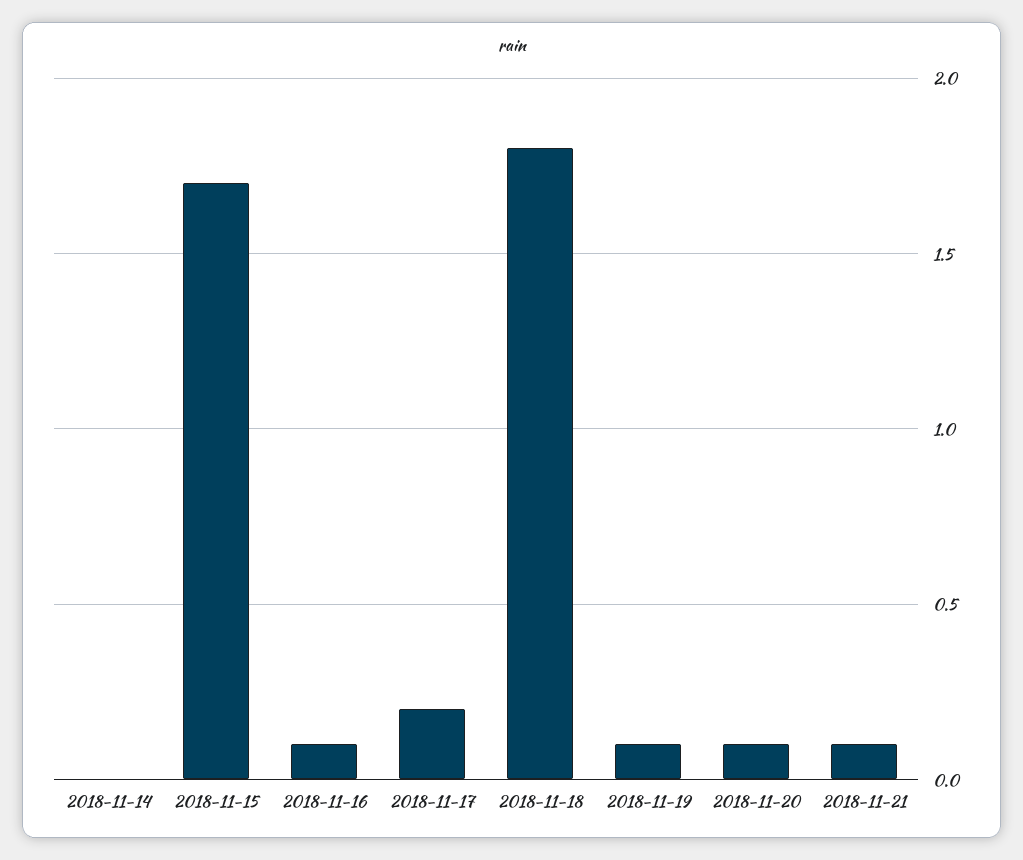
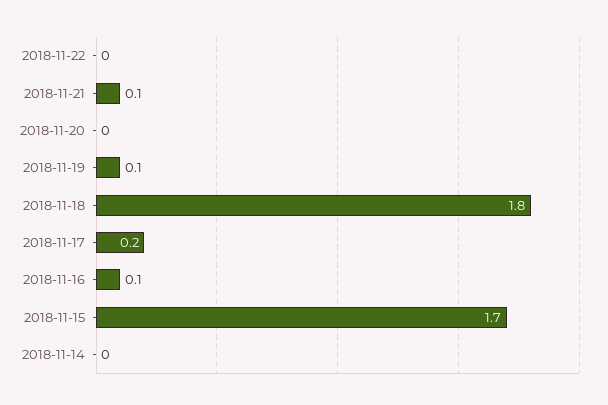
2018-11-20: 0.1 -> 0
2018-11-22: none -> 0

